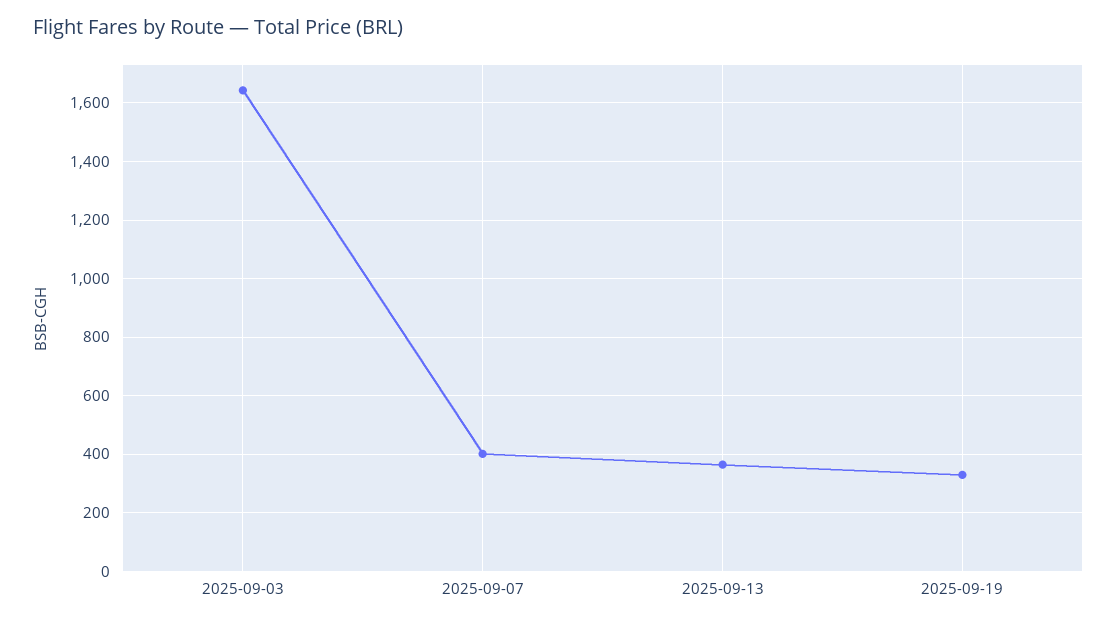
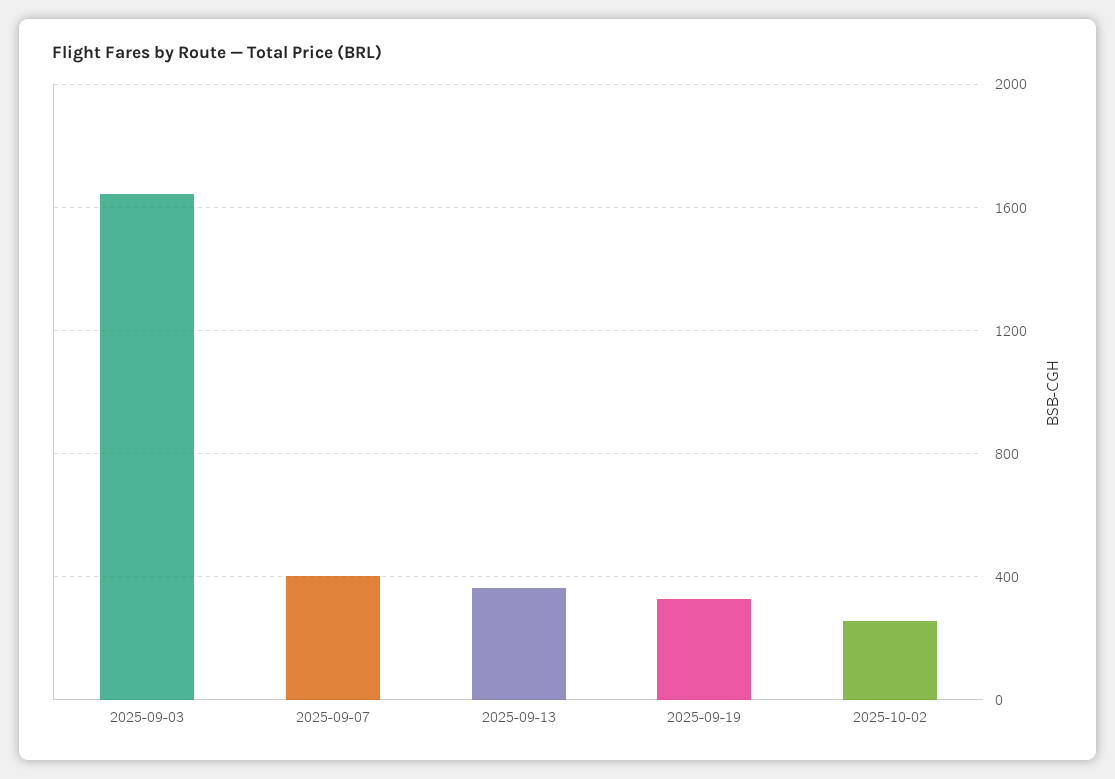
2025-10-02: none -> 250

